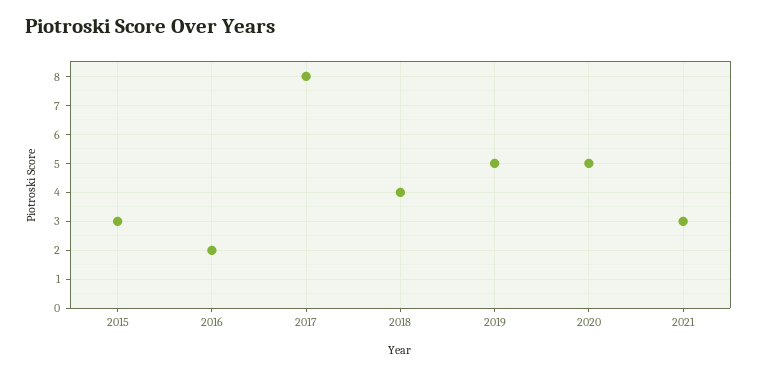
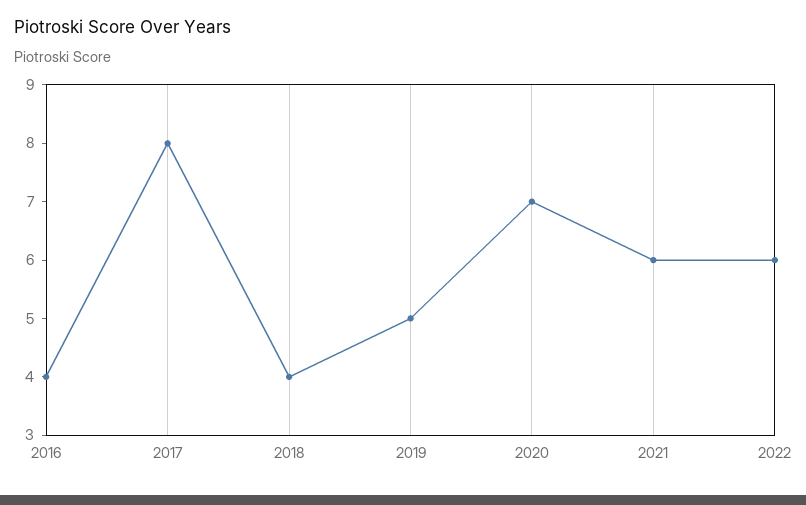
2015: 3 -> none
2016: 2 -> 4
2020: 5 -> 7
2021: 3 -> 6
2022: none -> 6

